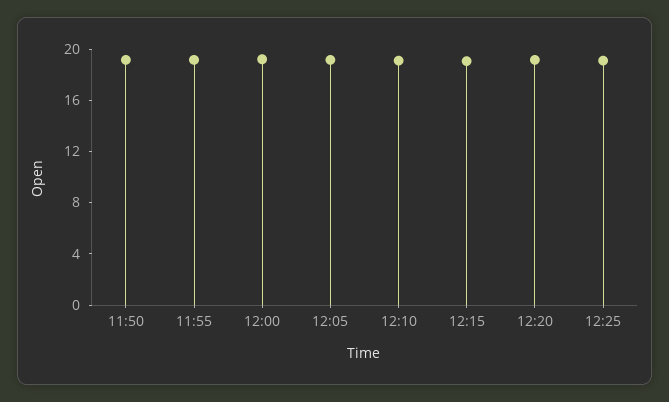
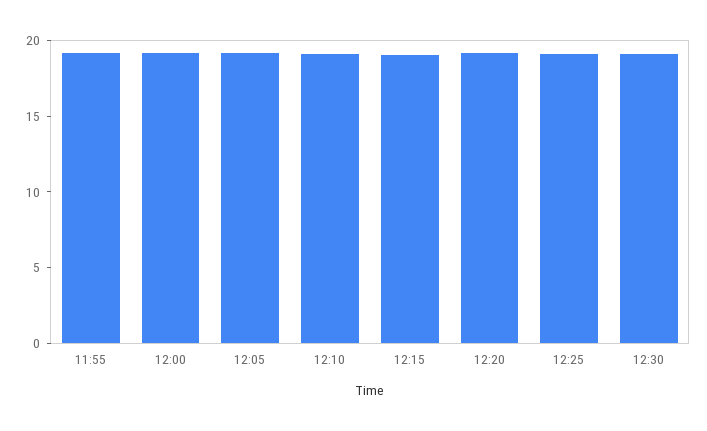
11:50: 19 -> none
12:30: none -> 19

